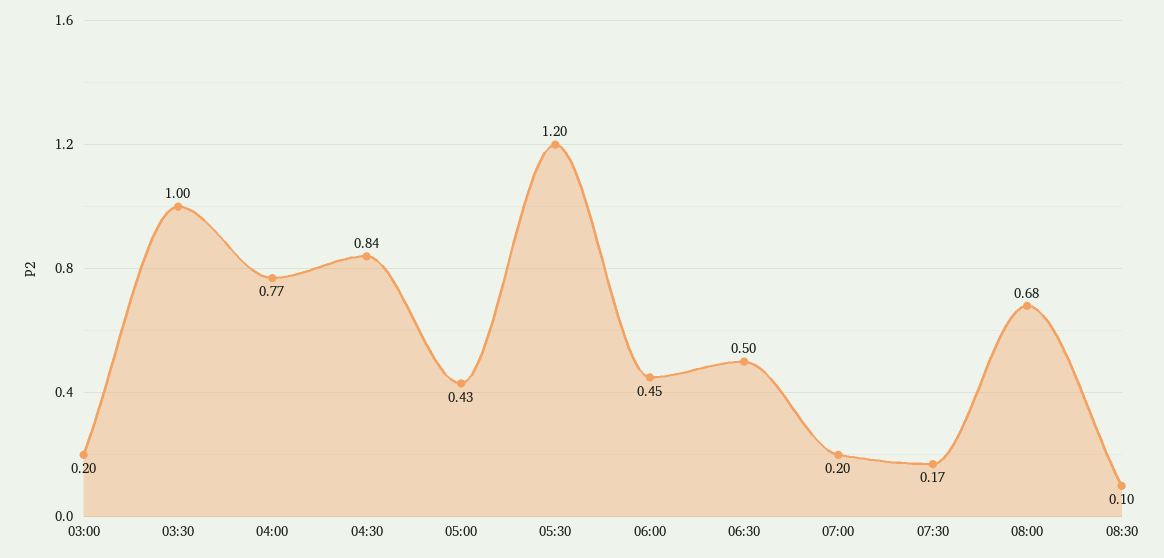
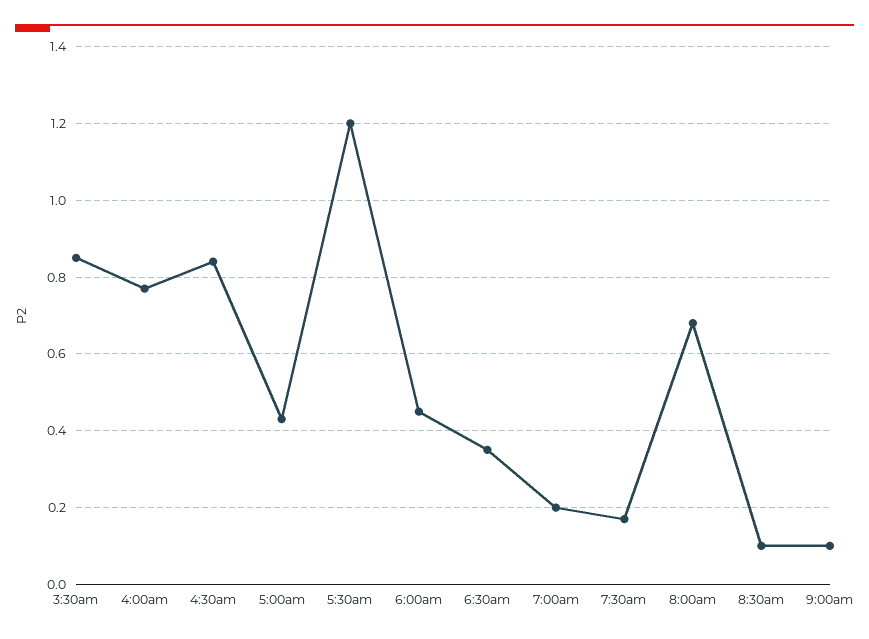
03:00: 0.2 -> none
03:30: 1 -> 0.85
06:30: 0.5 -> 0.35
9:00am: none -> 0.1

